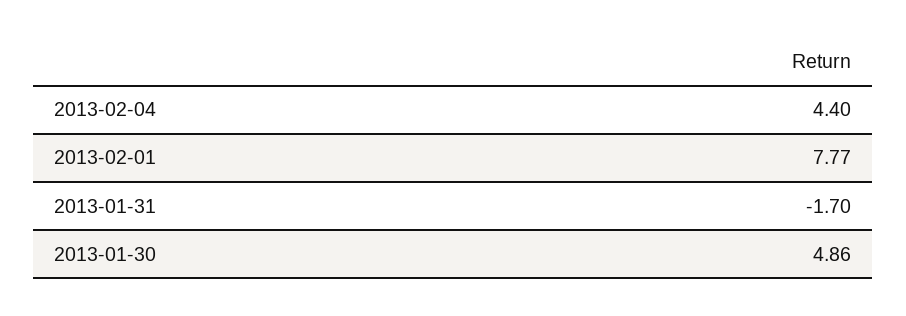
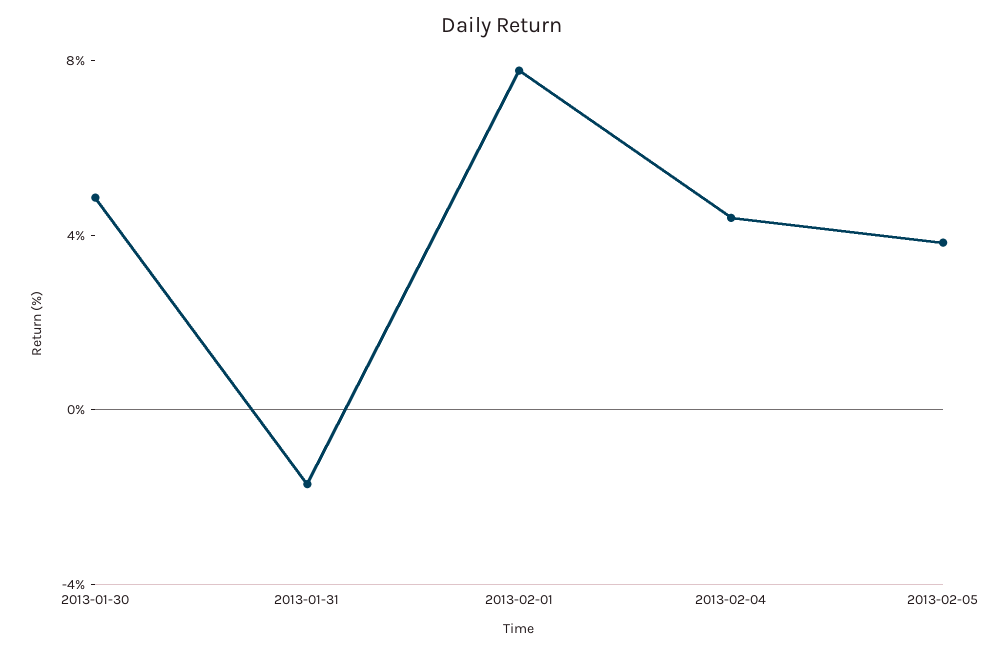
2013-02-05: none -> 4

